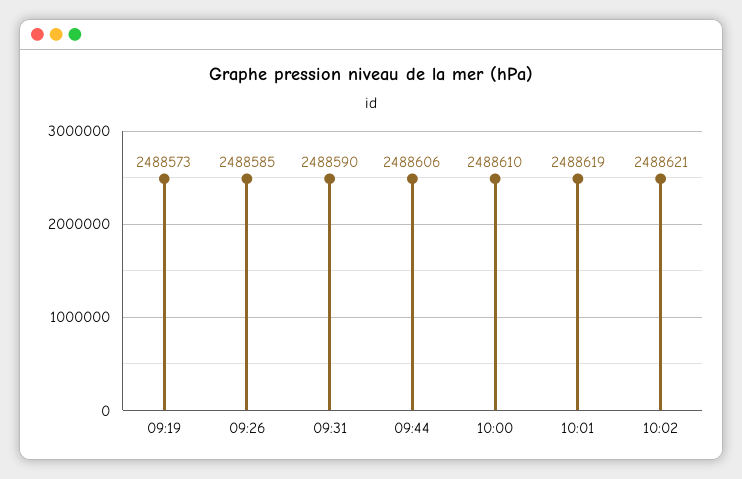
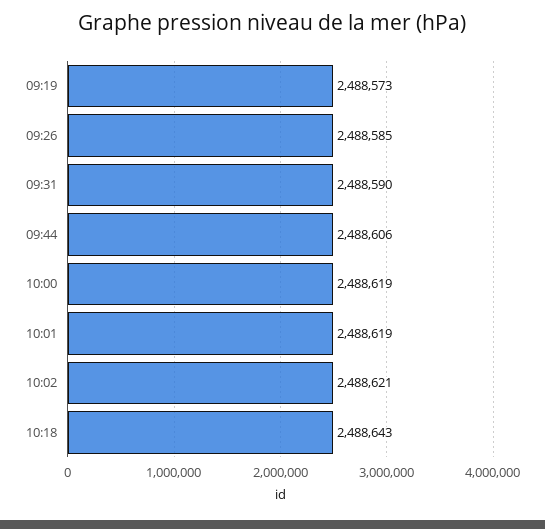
10:00: 2488610 -> 2488619
10:18: none -> 2488643

